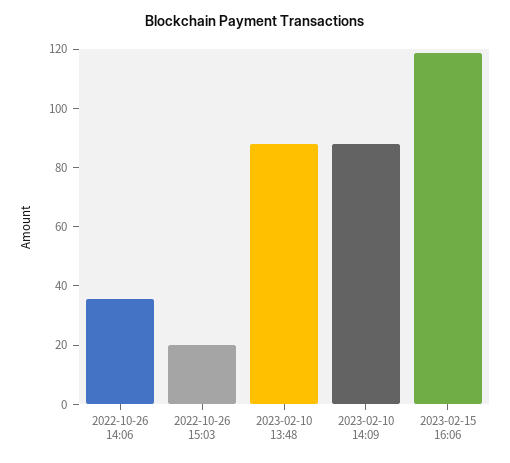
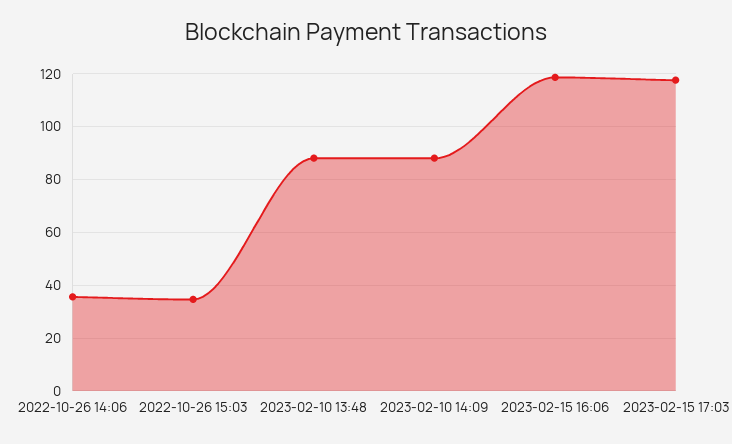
2022-10-26 15:03: 20 -> 35
2023-02-15 17:03: none -> 117.5

